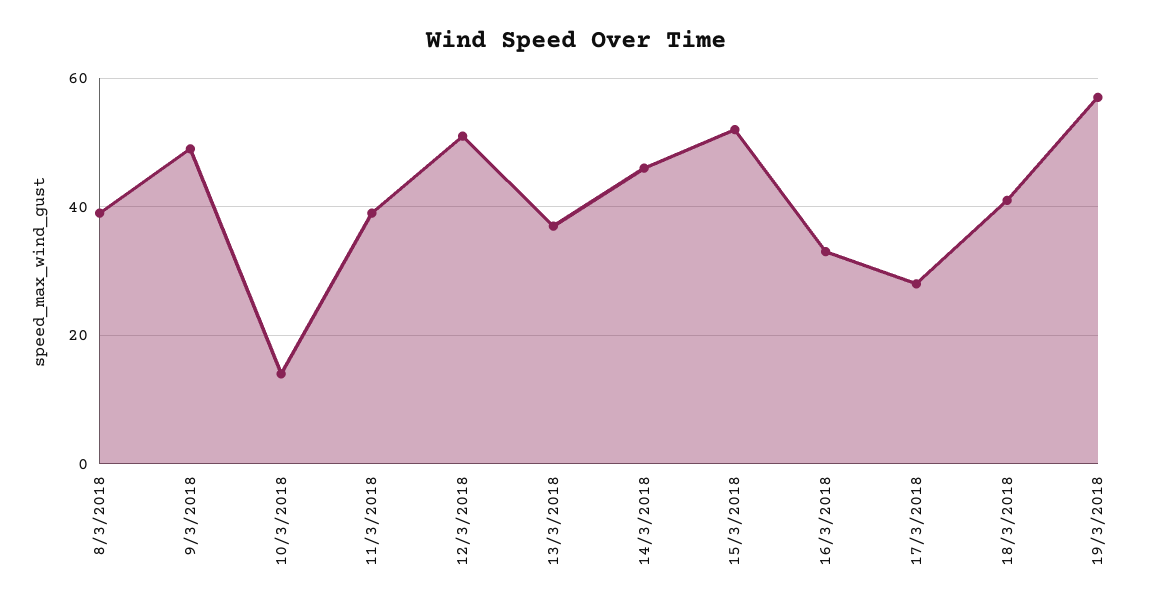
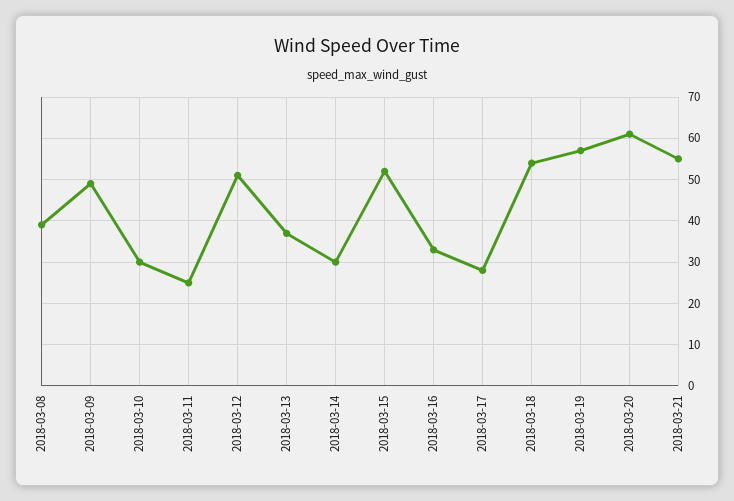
10/3/2018: 15 -> 30
11/3/2018: 40 -> 25
14/3/2018: 45 -> 30
18/3/2018: 40 -> 55
2018-03-20: none -> 60
2018-03-21: none -> 55

